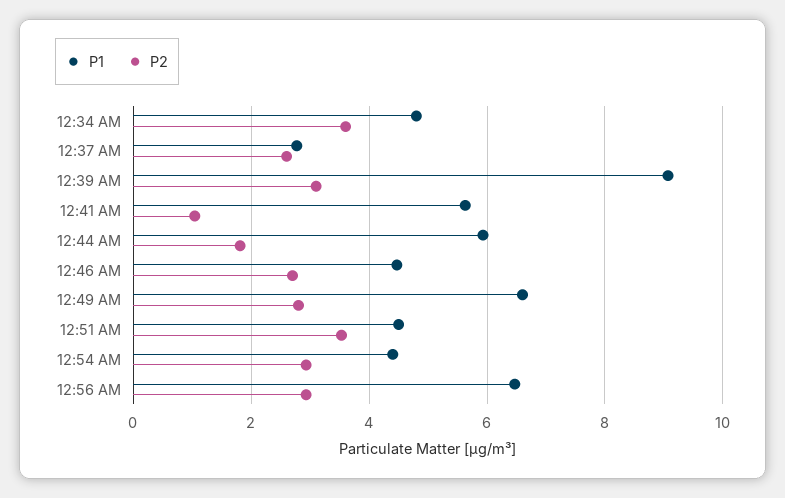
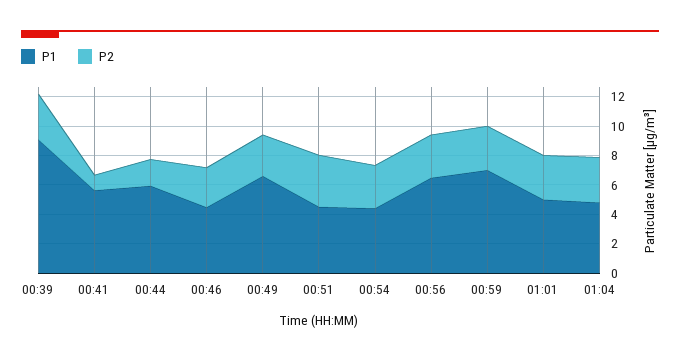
P1, 12:34 AM: 4.8 -> none
P2, 12:34 AM: 3.6 -> none
P1, 12:37 AM: 2.8 -> none
P2, 12:37 AM: 2.6 -> none
P1, 00:59: none -> 7
P2, 00:59: none -> 3
P1, 01:01: none -> 5
P2, 01:01: none -> 3
P1, 01:04: none -> 5
P2, 01:04: none -> 3

